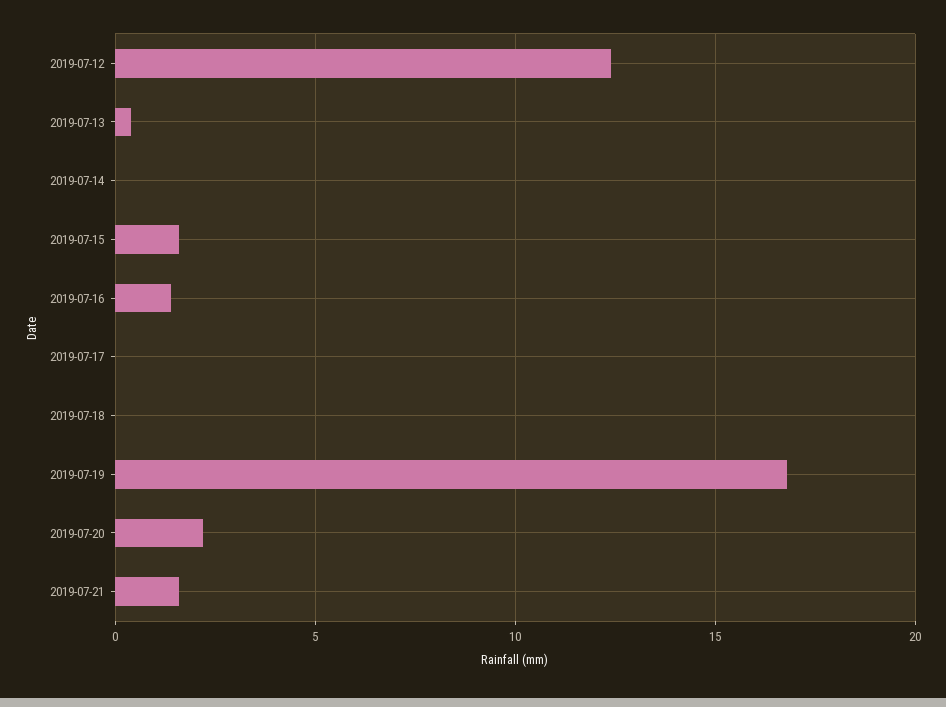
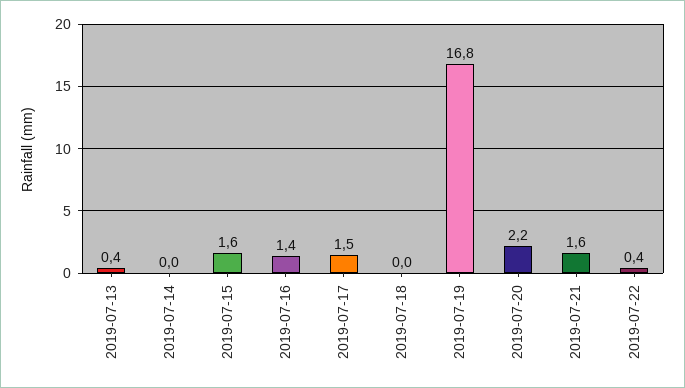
2019-07-12: 12.5 -> none
2019-07-17: 0 -> 1.5
2019-07-22: none -> 0.4

